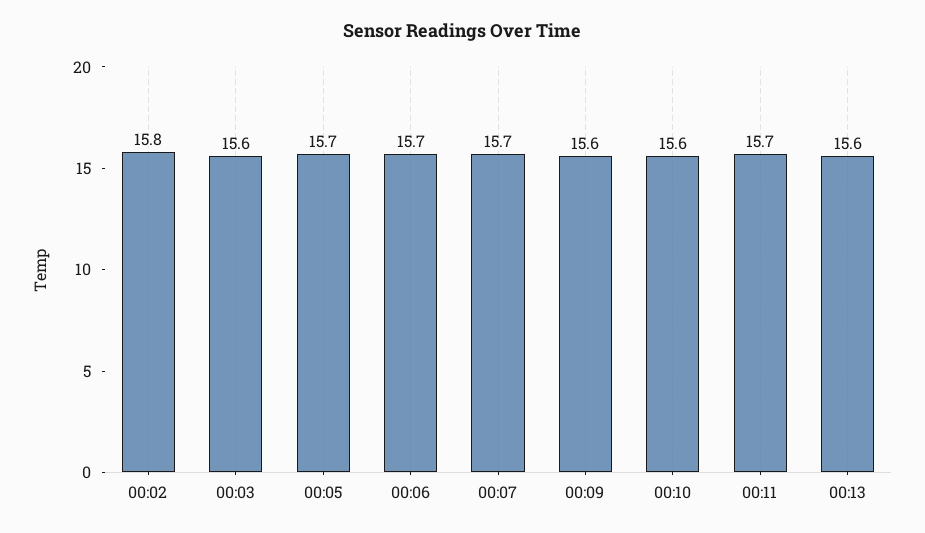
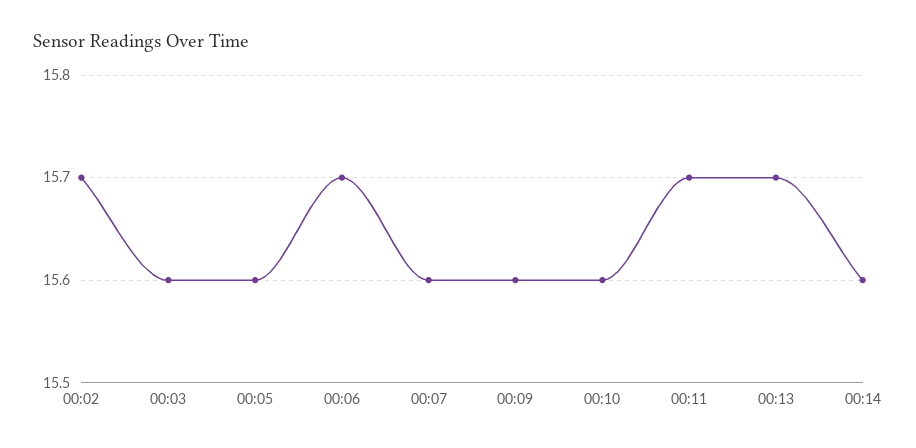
00:02: 15.8 -> 15.7
00:05: 15.7 -> 15.6
00:07: 15.7 -> 15.6
00:13: 15.6 -> 15.7
00:14: none -> 15.6

